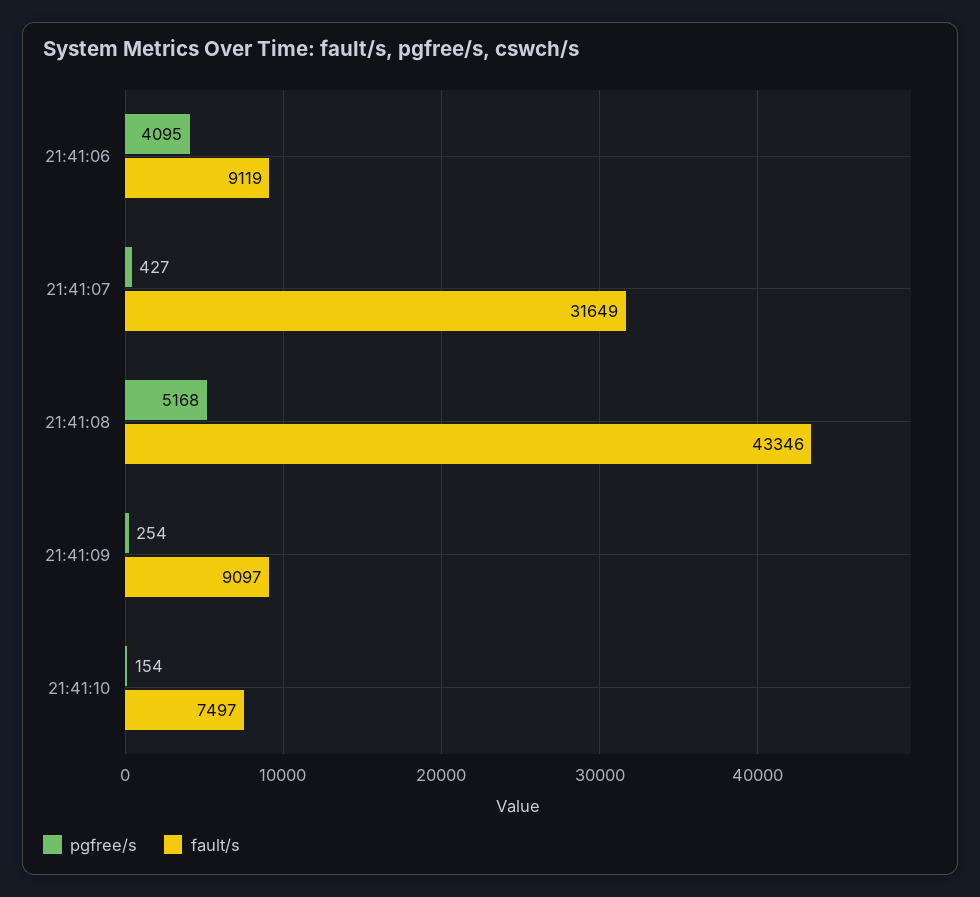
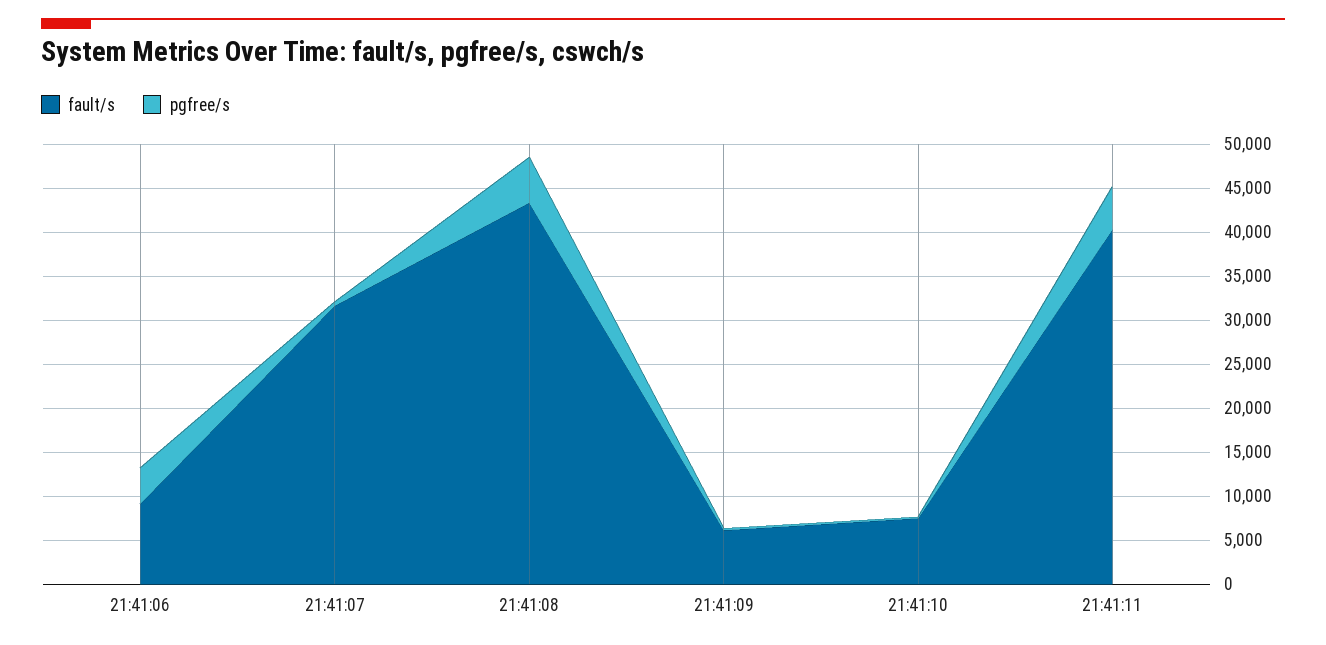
fault/s, 21:41:09: 9097 -> 6000
fault/s, 21:41:11: none -> 40000
pgfree/s, 21:41:11: none -> 5000

